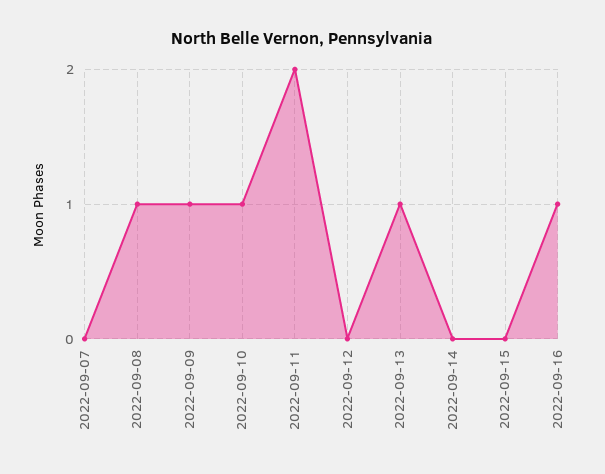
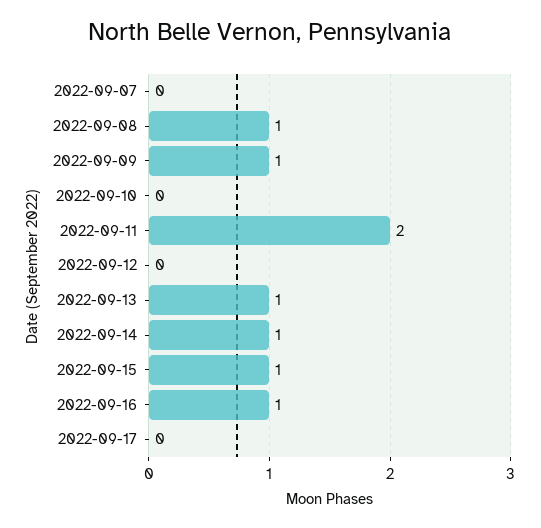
2022-09-10: 1 -> 0
2022-09-14: 0 -> 1
2022-09-15: 0 -> 1
2022-09-17: none -> 0

